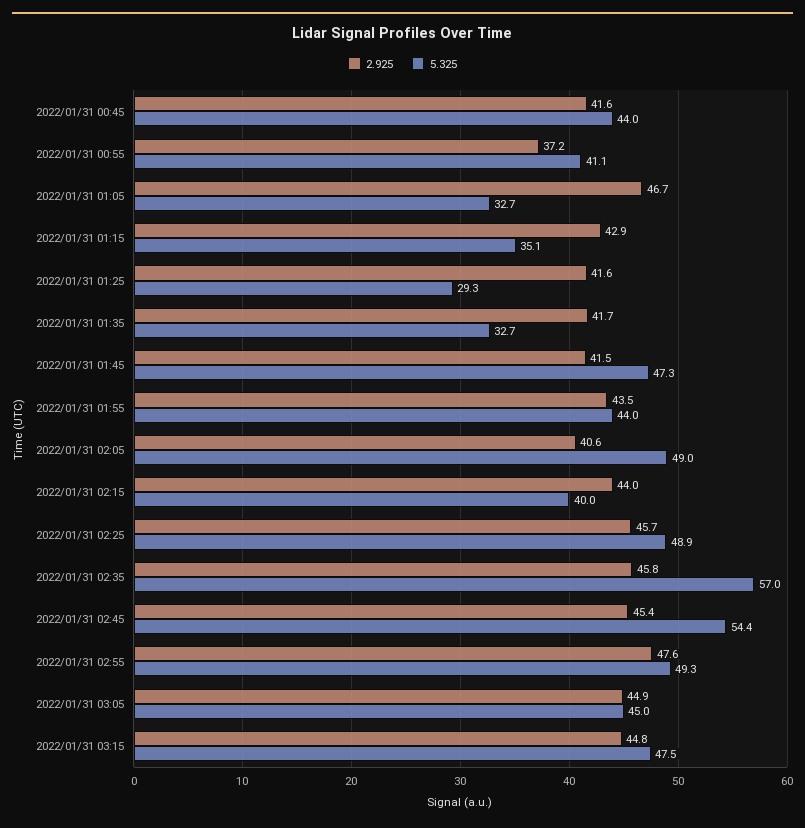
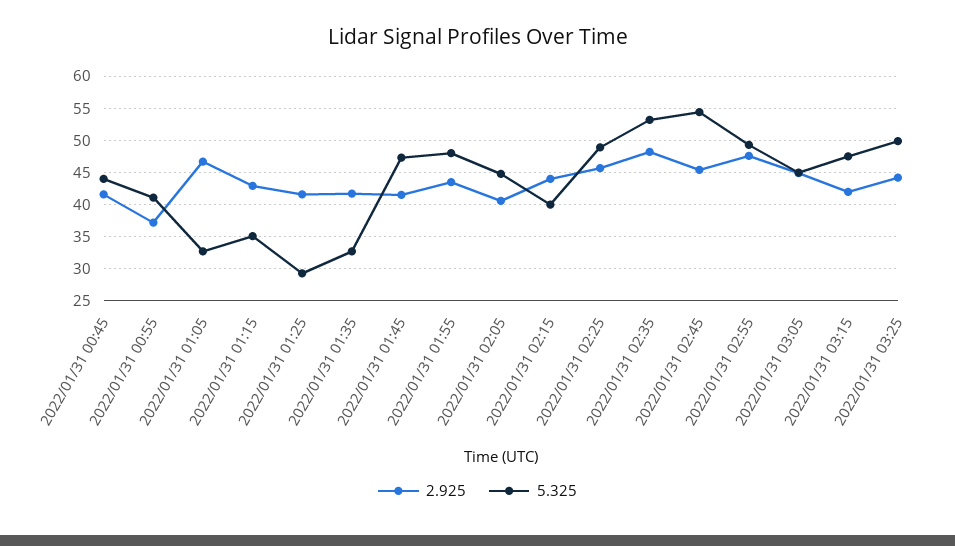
5.325, 2022/01/31 01:55: 44 -> 48
5.325, 2022/01/31 02:05: 49 -> 45
2.925, 2022/01/31 02:35: 45.8 -> 48
5.325, 2022/01/31 02:35: 57 -> 53
2.925, 2022/01/31 03:15: 44.8 -> 42
2.925, 2022/01/31 03:25: none -> 44
5.325, 2022/01/31 03:25: none -> 50

